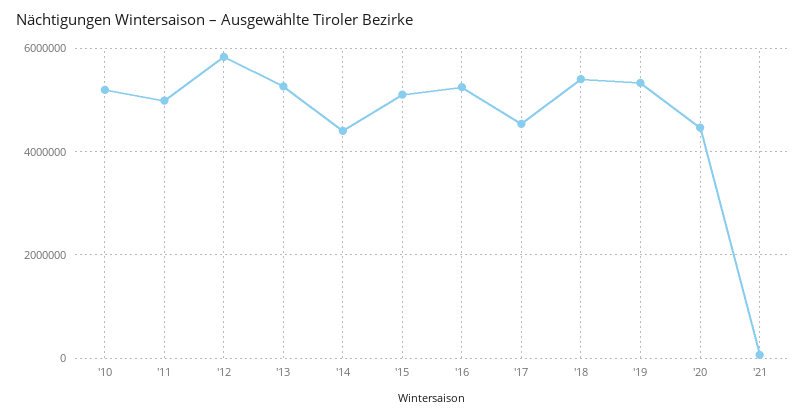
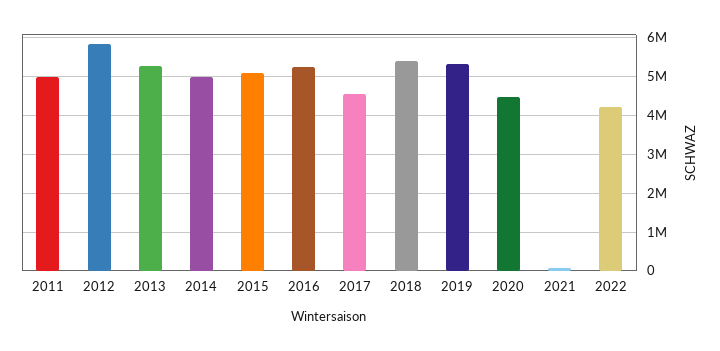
'10: 5200000 -> none
'14: 4400000 -> 5000000
2022: none -> 4200000

